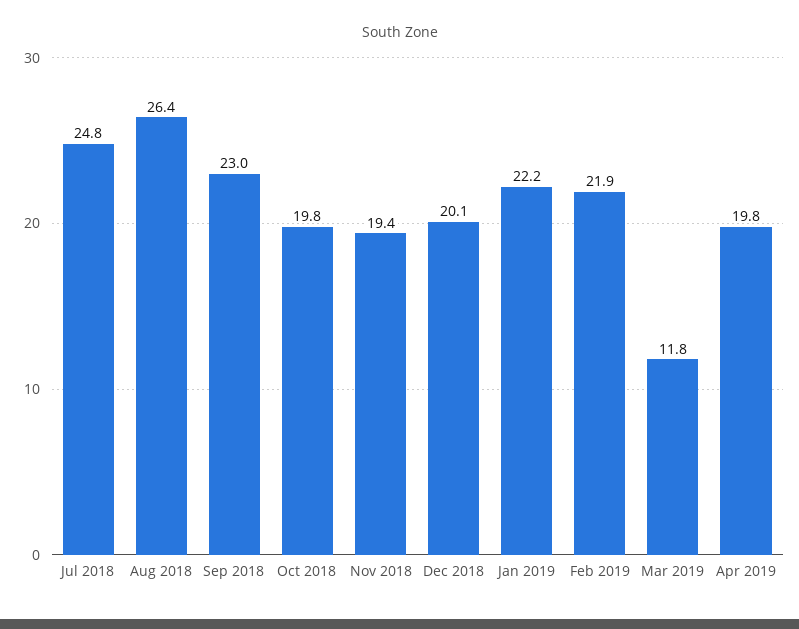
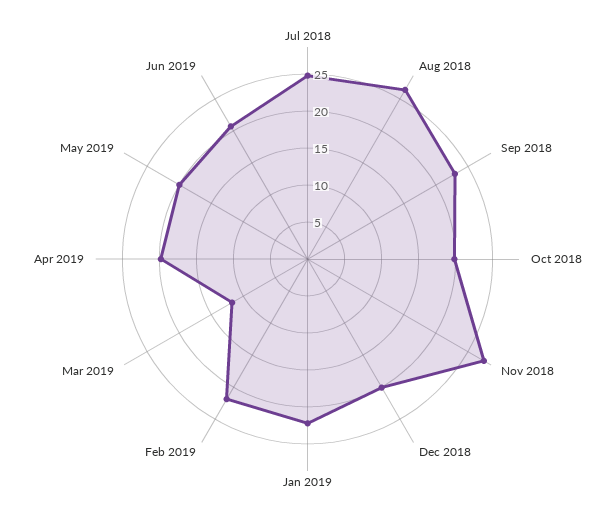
Nov 2018: 19.4 -> 27.5
May 2019: none -> 20
Jun 2019: none -> 20

